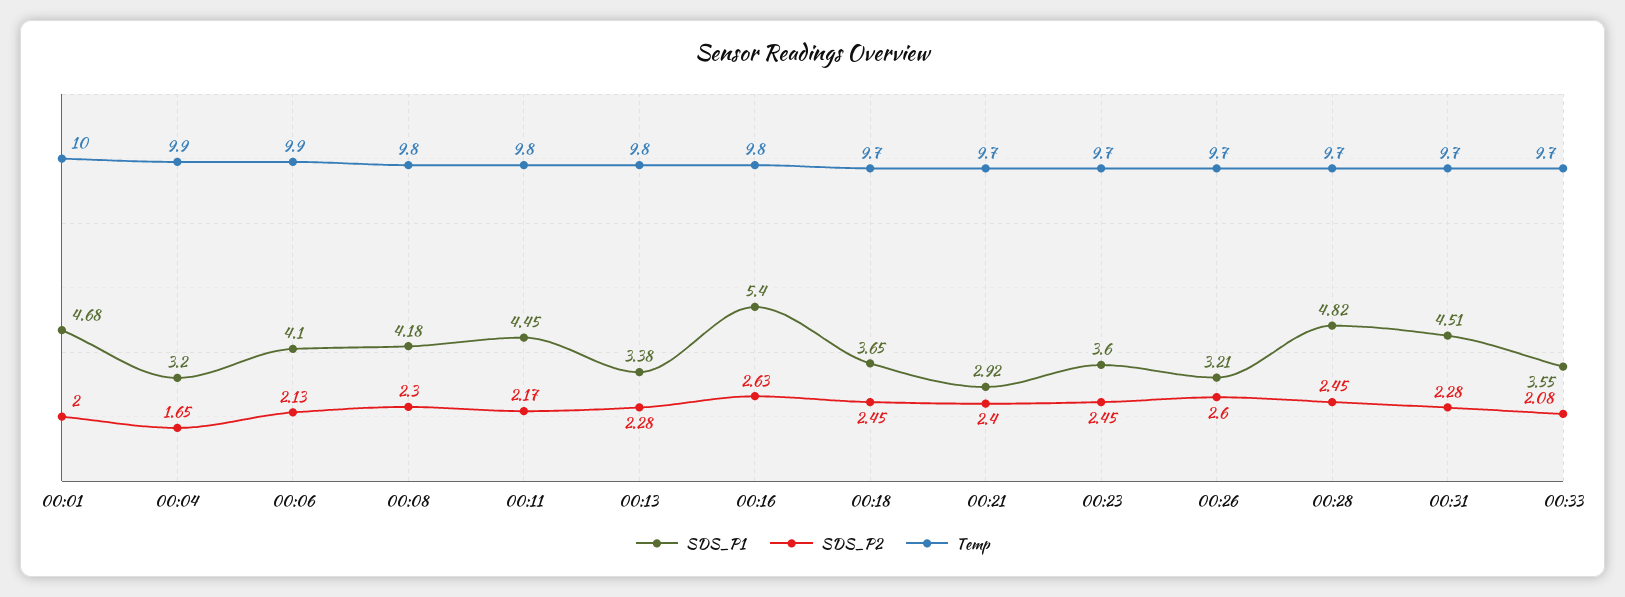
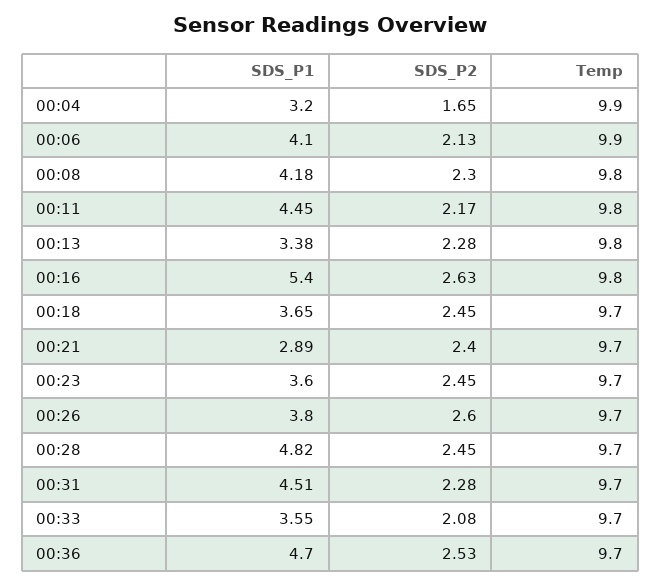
SDS_P1, 00:01: 4.68 -> none
SDS_P2, 00:01: 2 -> none
Temp, 00:01: 10 -> none
SDS_P1, 00:21: 2.92 -> 2.89
SDS_P1, 00:26: 3.21 -> 3.8
SDS_P1, 00:36: none -> 4.7
SDS_P2, 00:36: none -> 2.53
Temp, 00:36: none -> 9.7

